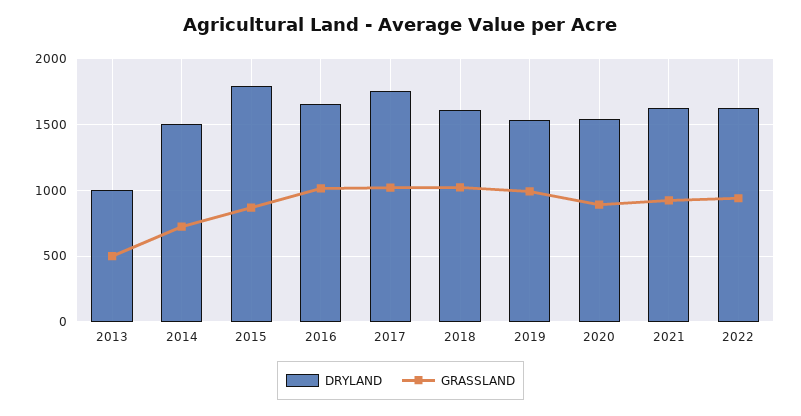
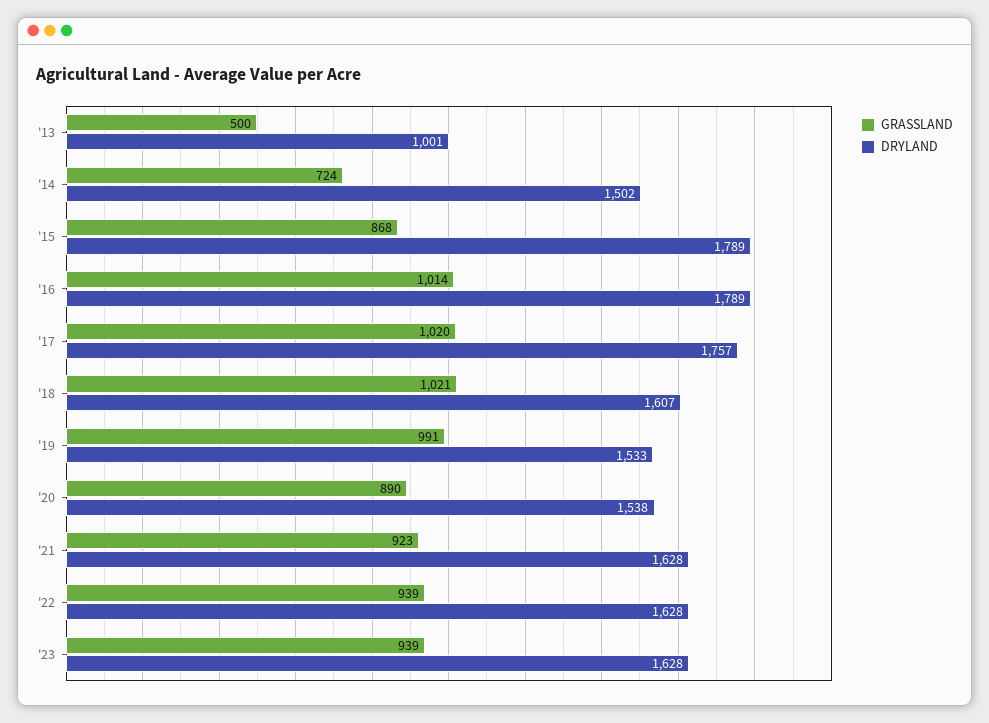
DRYLAND, 2016: 1650 -> 1789
GRASSLAND, '23: none -> 939
DRYLAND, '23: none -> 1628

